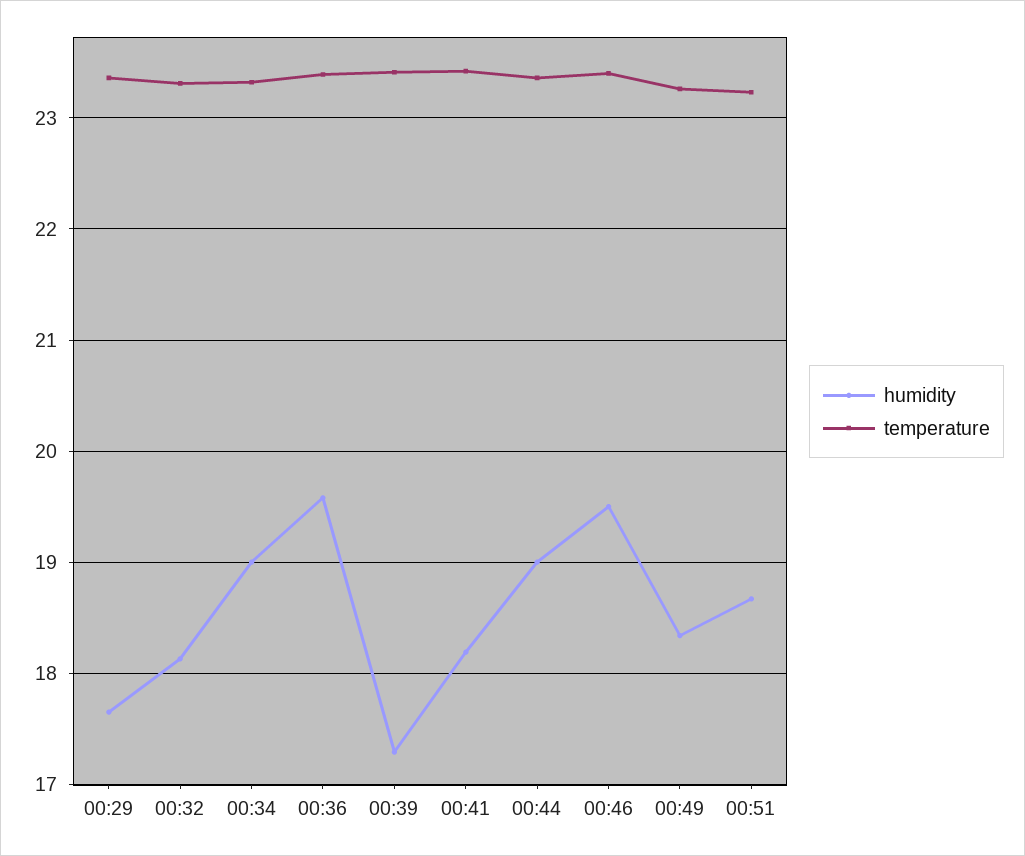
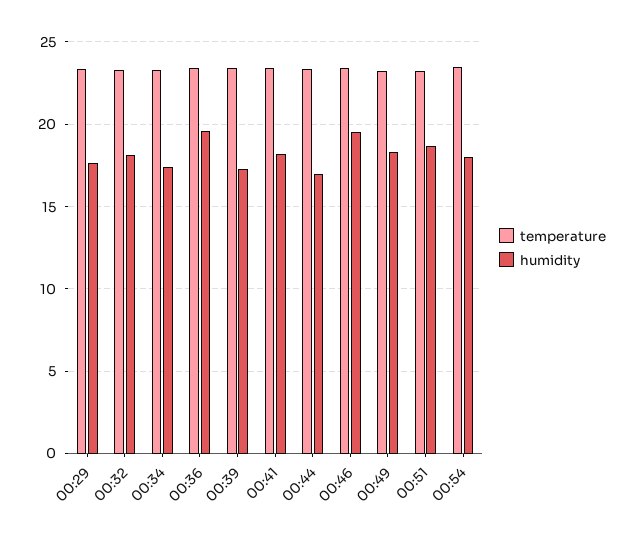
humidity, 00:34: 19 -> 17.5
humidity, 00:44: 19 -> 17
temperature, 00:54: none -> 23.5
humidity, 00:54: none -> 18

